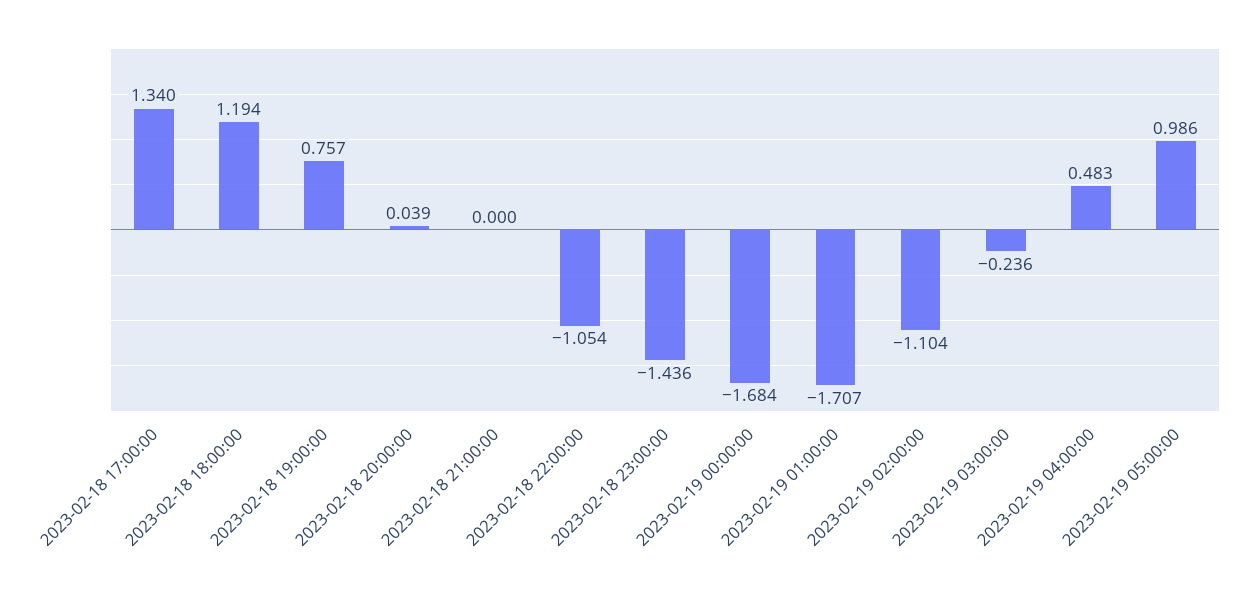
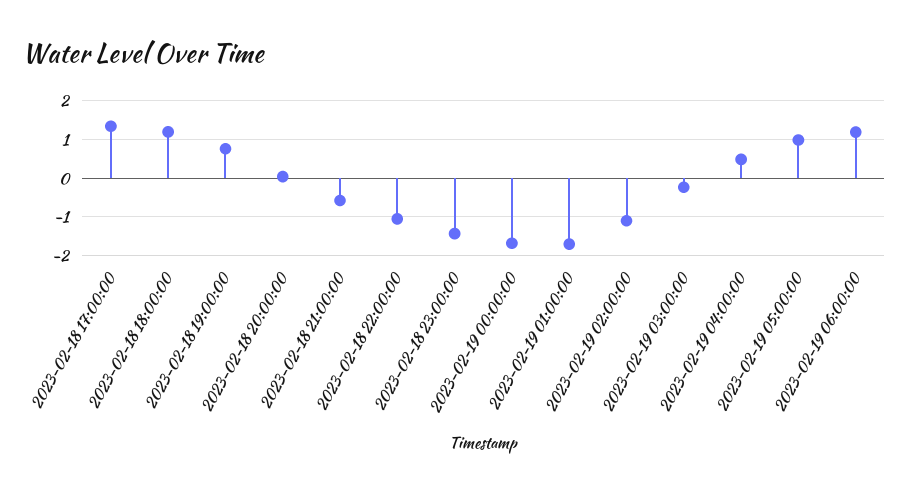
2023-02-18 21:00:00: 0 -> -0.6
2023-02-19 06:00:00: none -> 1.2

